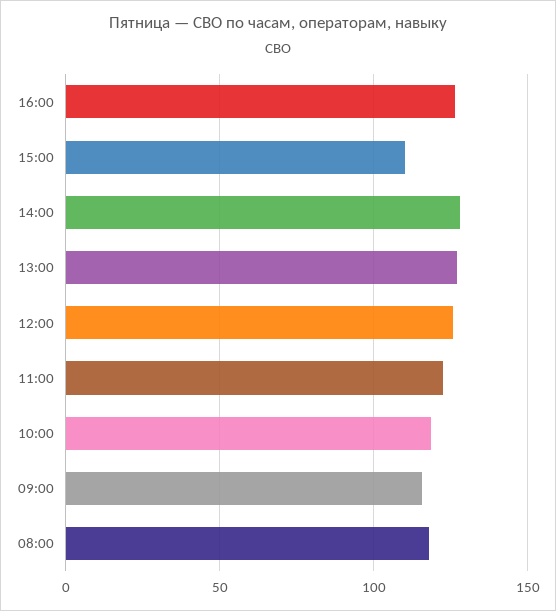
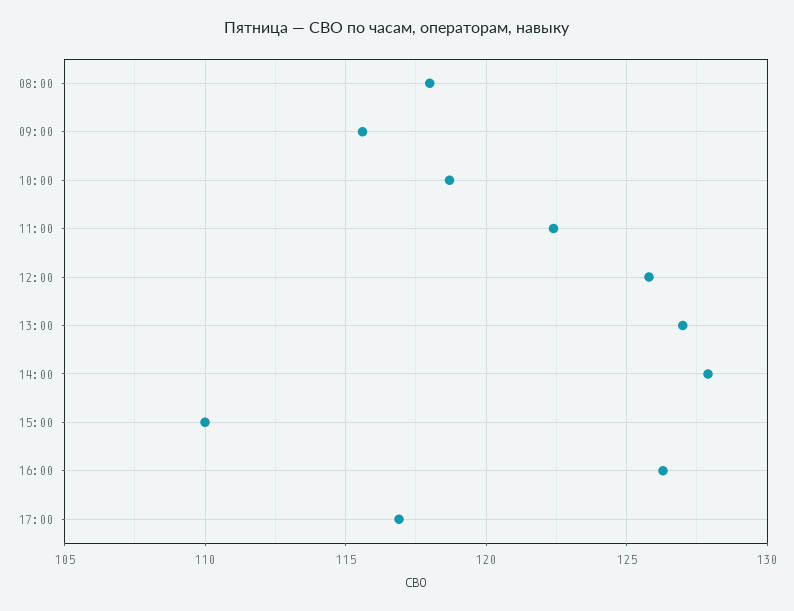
17:00: none -> 117

